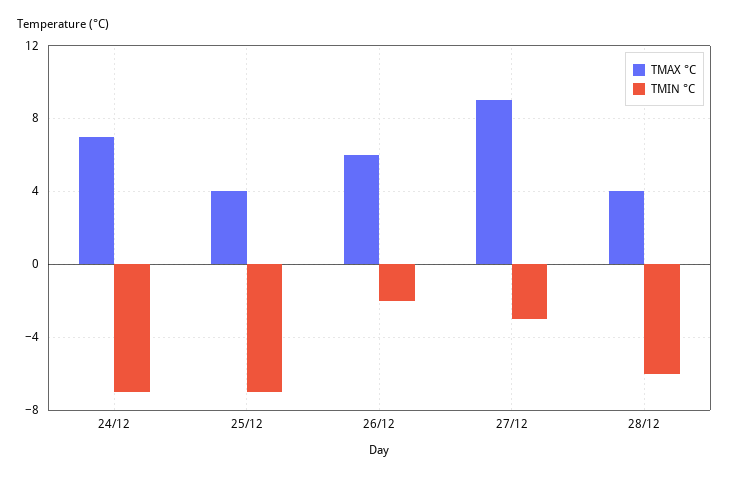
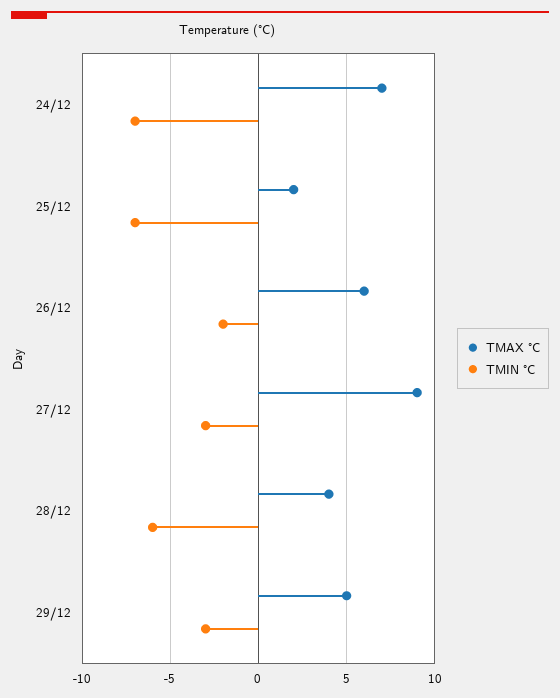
TMAX °C, 25/12: 4 -> 2
TMAX °C, 29/12: none -> 5
TMIN °C, 29/12: none -> -3

